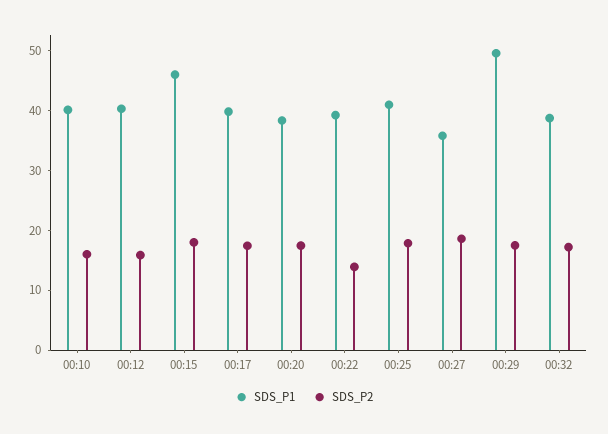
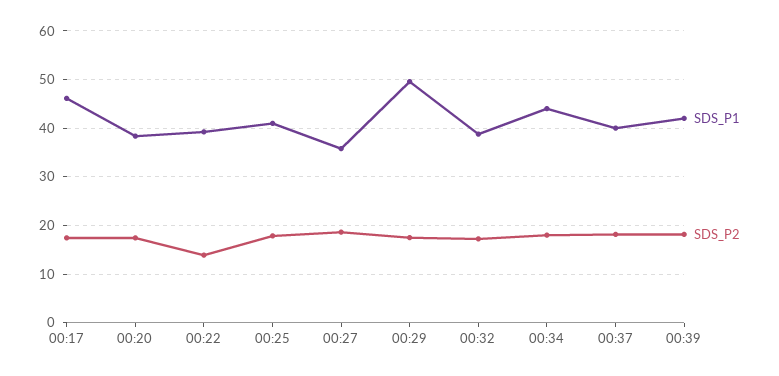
SDS_P1, 00:10: 40 -> none
SDS_P2, 00:10: 16 -> none
SDS_P1, 00:12: 40 -> none
SDS_P2, 00:12: 16 -> none
SDS_P1, 00:15: 46 -> none
SDS_P2, 00:15: 18 -> none
SDS_P1, 00:17: 40 -> 46
SDS_P1, 00:34: none -> 44
SDS_P2, 00:34: none -> 18
SDS_P1, 00:37: none -> 40
SDS_P2, 00:37: none -> 18
SDS_P1, 00:39: none -> 42
SDS_P2, 00:39: none -> 18

